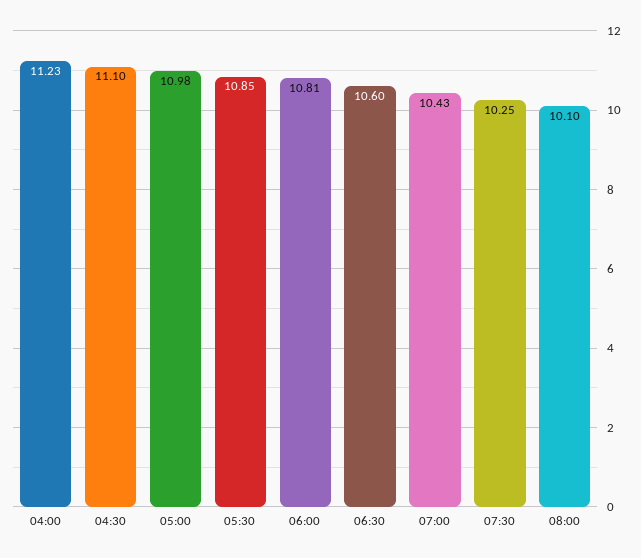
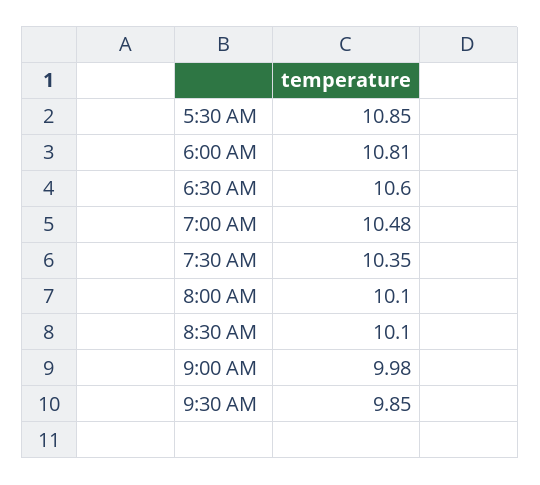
04:00: 11.23 -> none
04:30: 11.1 -> none
05:00: 10.98 -> none
07:00: 10.43 -> 10.48
07:30: 10.25 -> 10.35
8:30 AM: none -> 10.1
9:00 AM: none -> 9.98
9:30 AM: none -> 9.85

